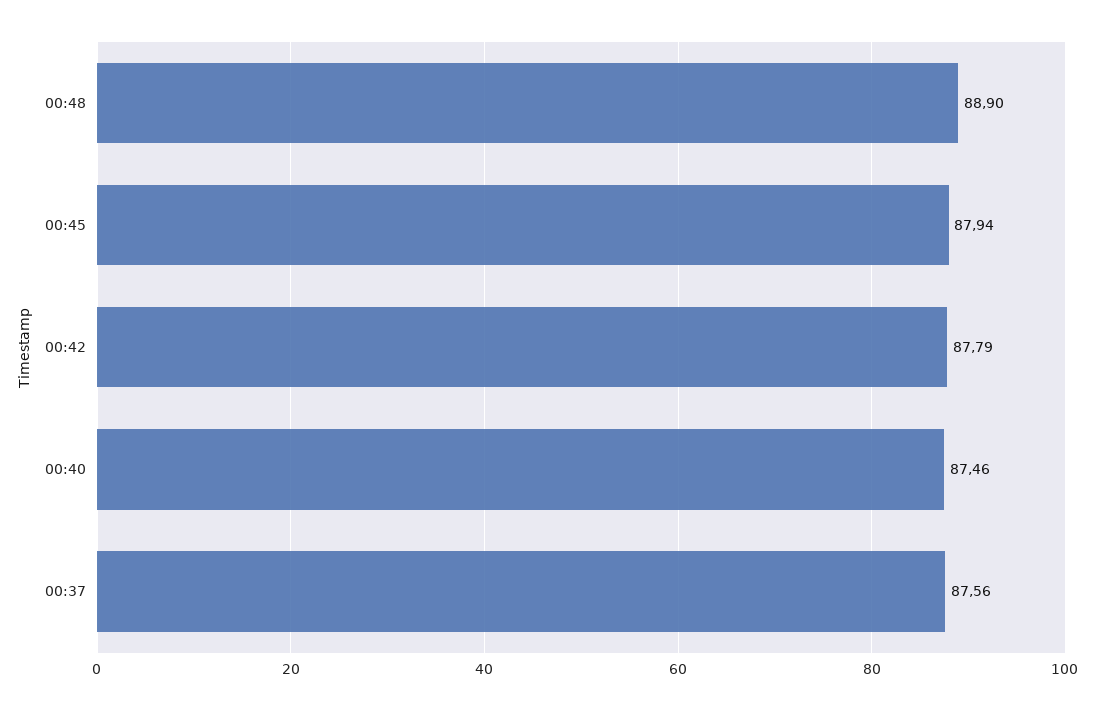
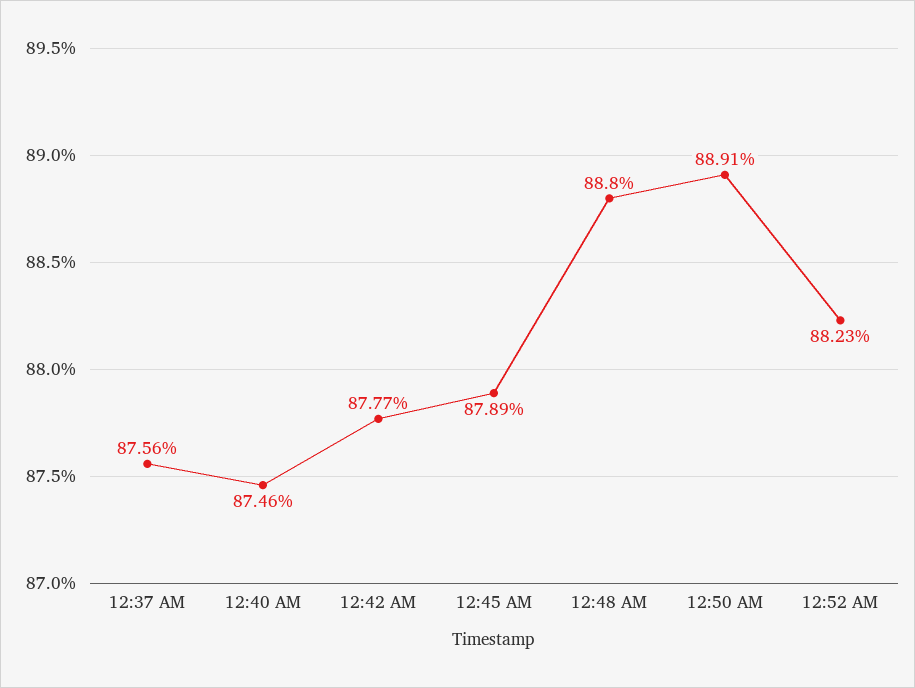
00:48: 88.9 -> 88.8
00:45: 87.94 -> 87.89
00:42: 87.79 -> 87.77
12:50 AM: none -> 88.91
12:52 AM: none -> 88.23

